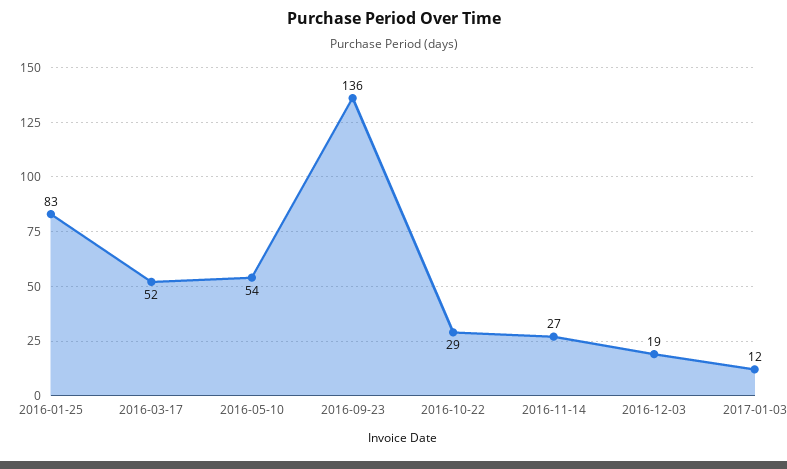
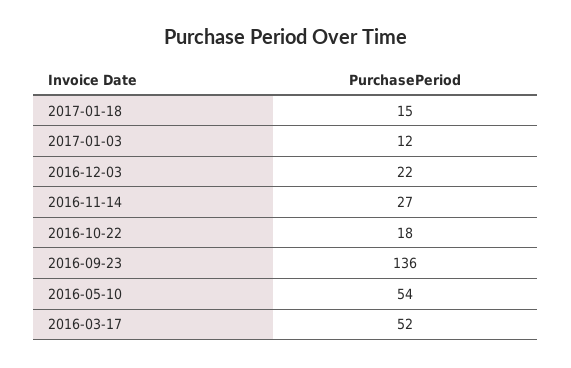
2016-01-25: 83 -> none
2016-10-22: 29 -> 18
2016-12-03: 19 -> 22
2017-01-18: none -> 15

